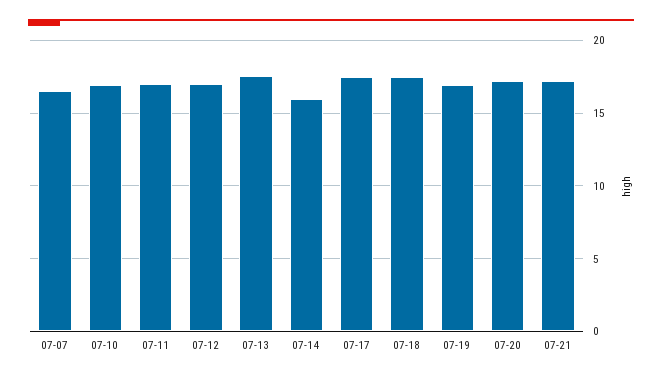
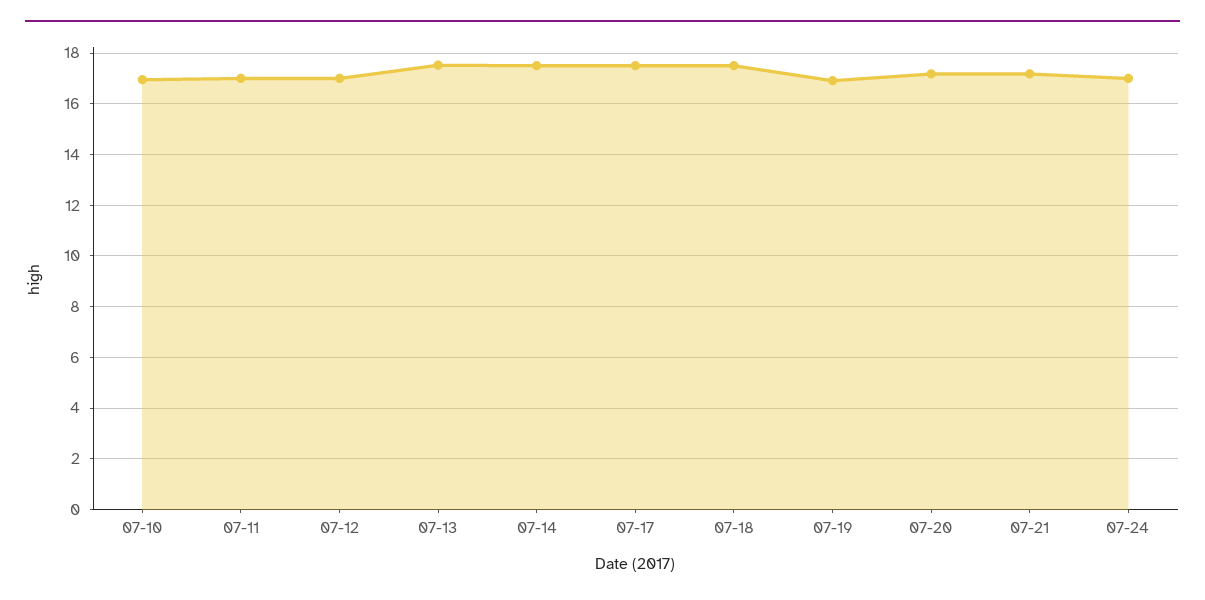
07-07: 16.5 -> none
07-14: 16 -> 17.5
07-24: none -> 17

